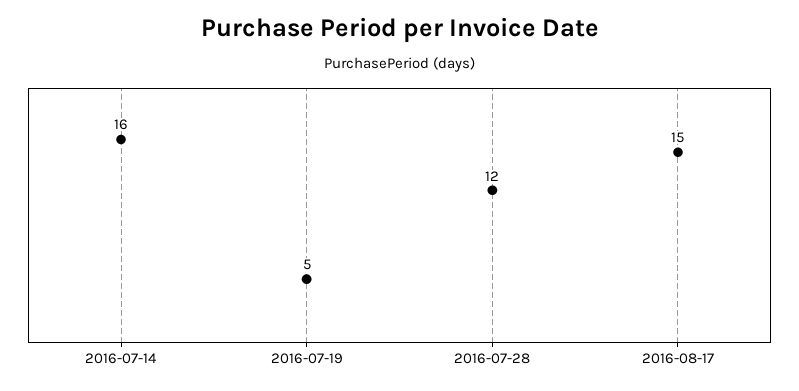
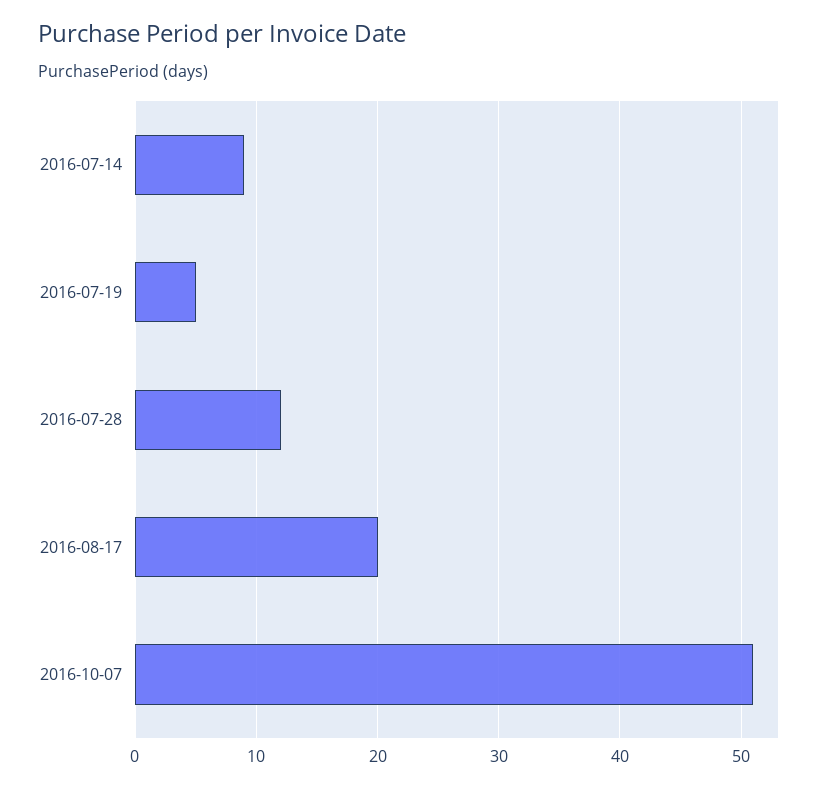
2016-07-14: 16 -> 9
2016-08-17: 15 -> 20
2016-10-07: none -> 51

